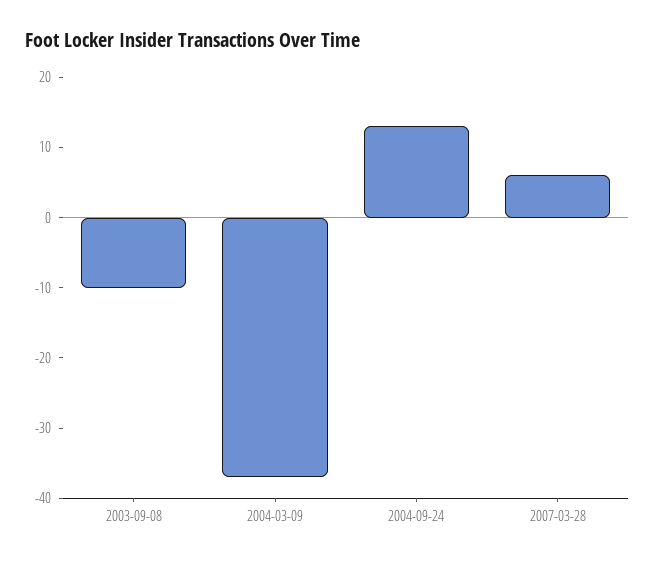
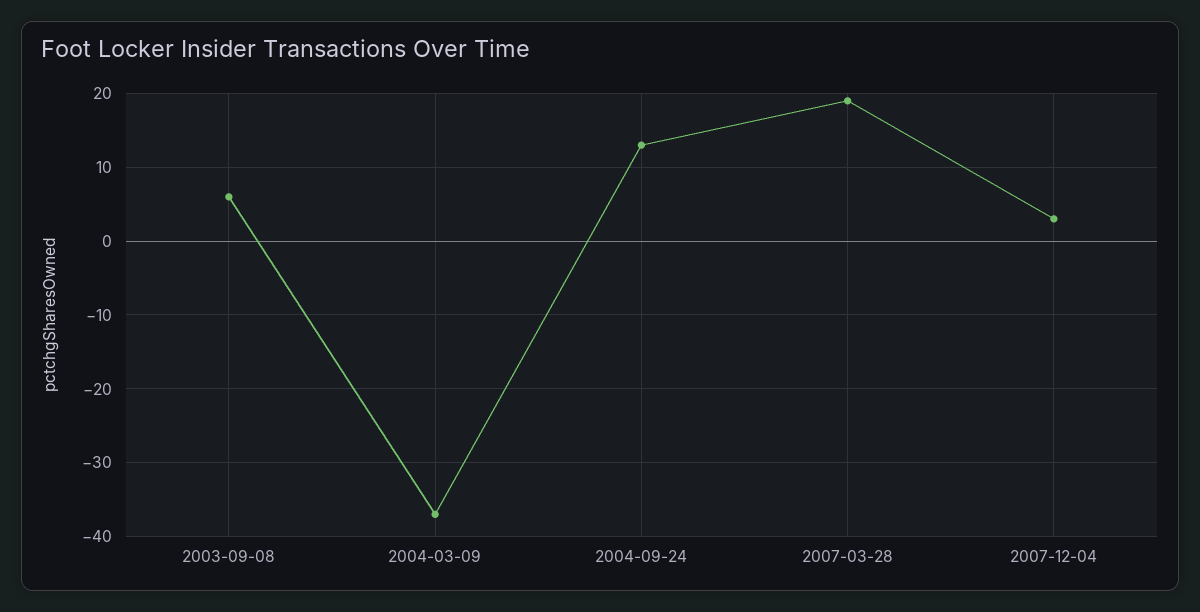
2003-09-08: -10 -> 6
2007-03-28: 5 -> 19
2007-12-04: none -> 3

